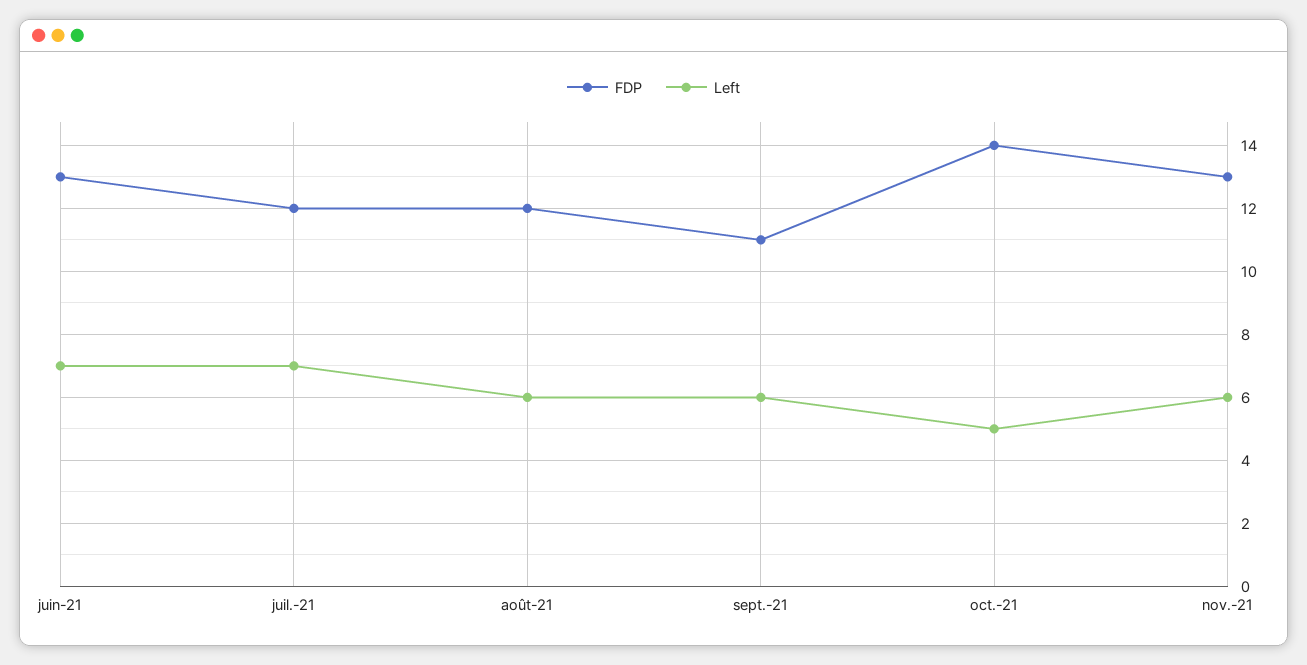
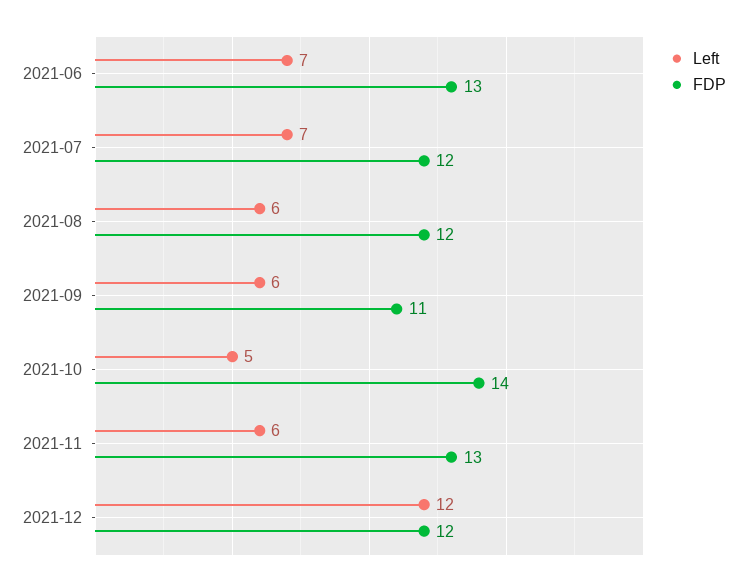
Left, 2021-12: none -> 12
FDP, 2021-12: none -> 12

